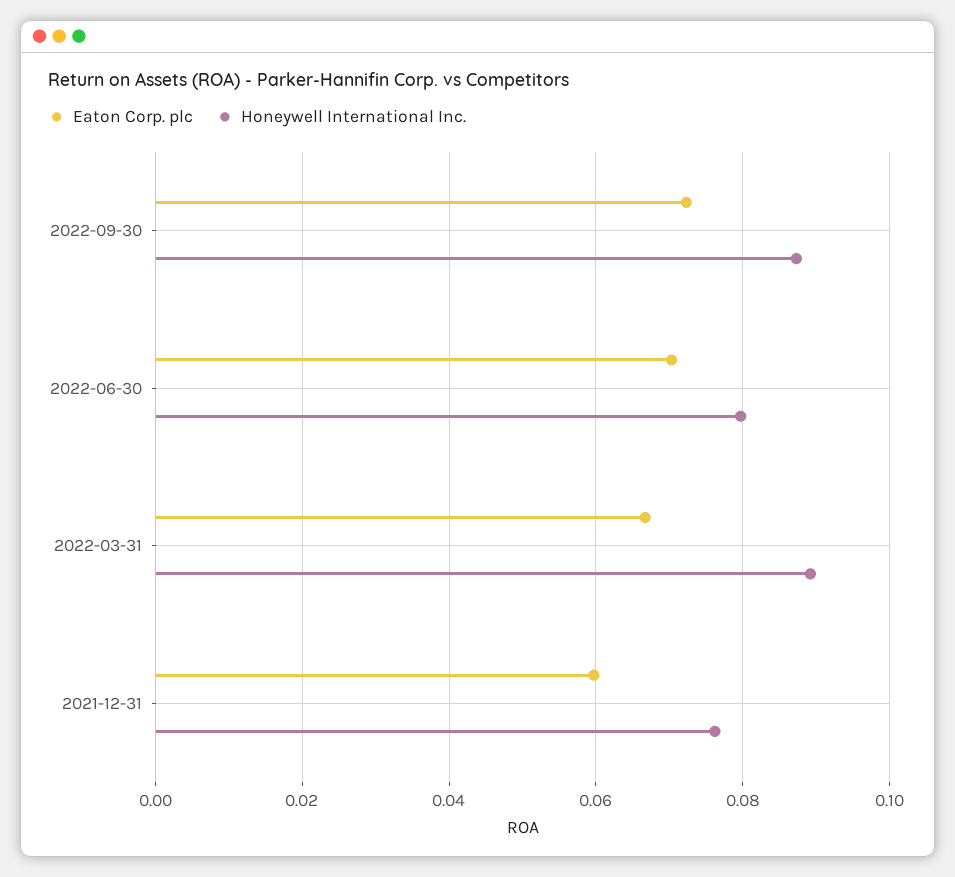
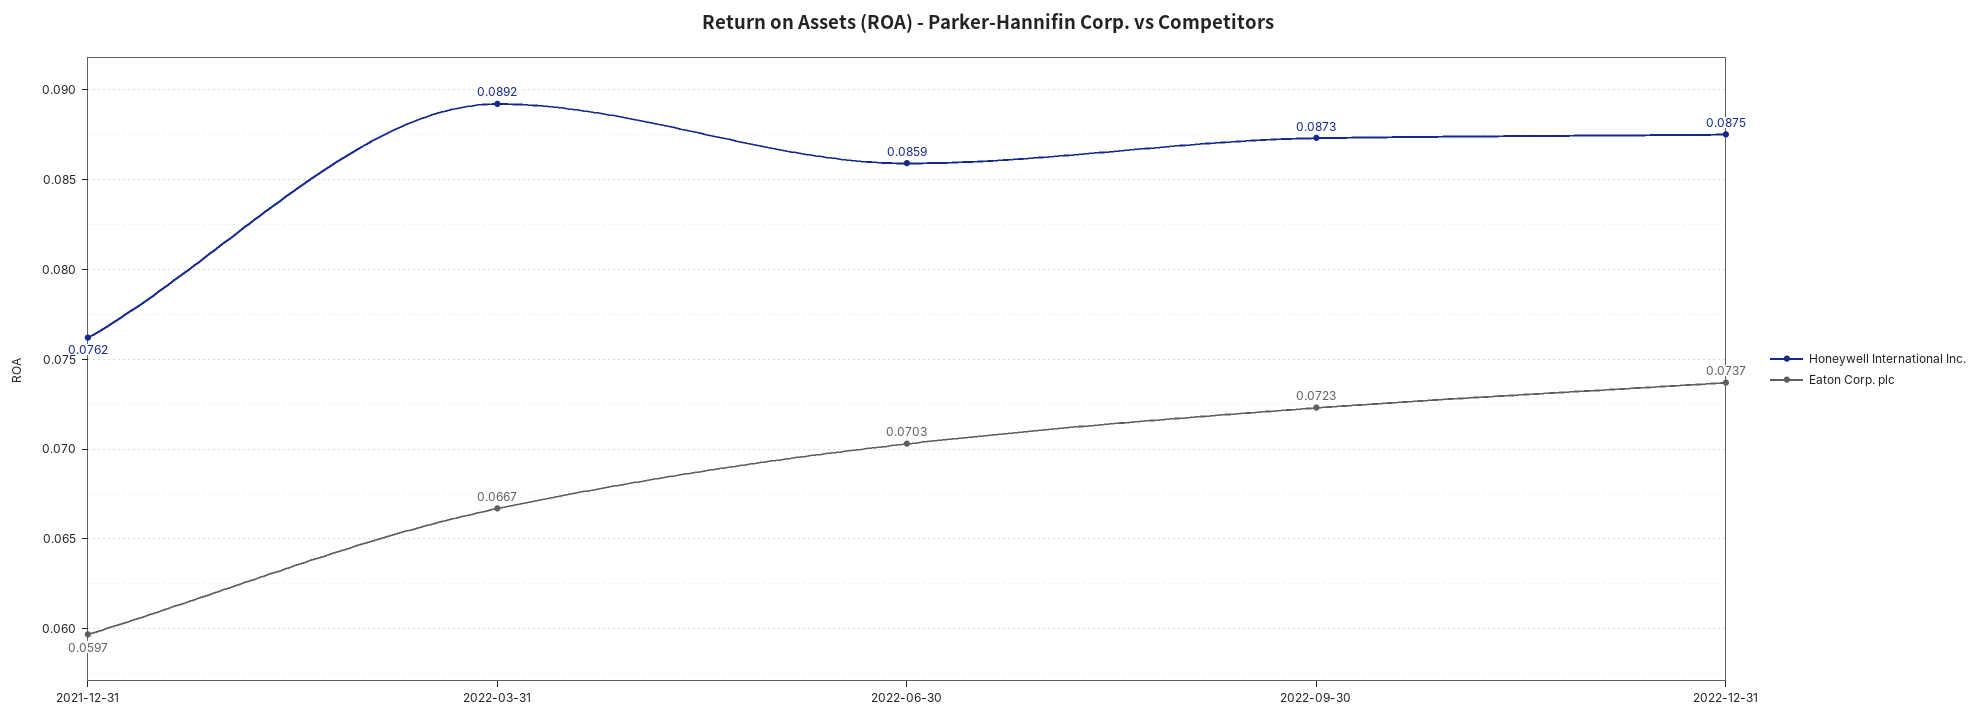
Honeywell International Inc., 2022-06-30: 0.08 -> 0.0859
Honeywell International Inc., 2022-12-31: none -> 0.0875
Eaton Corp. plc, 2022-12-31: none -> 0.0737

